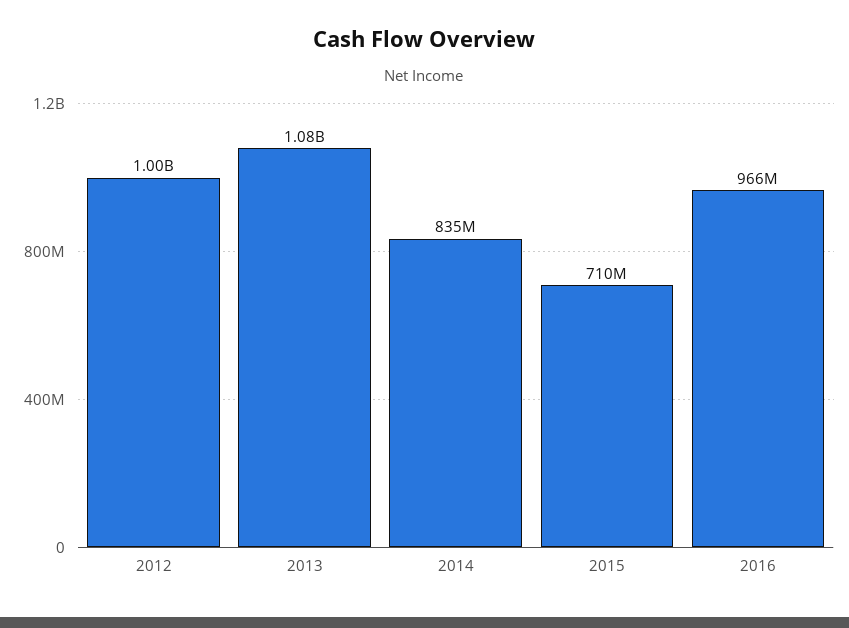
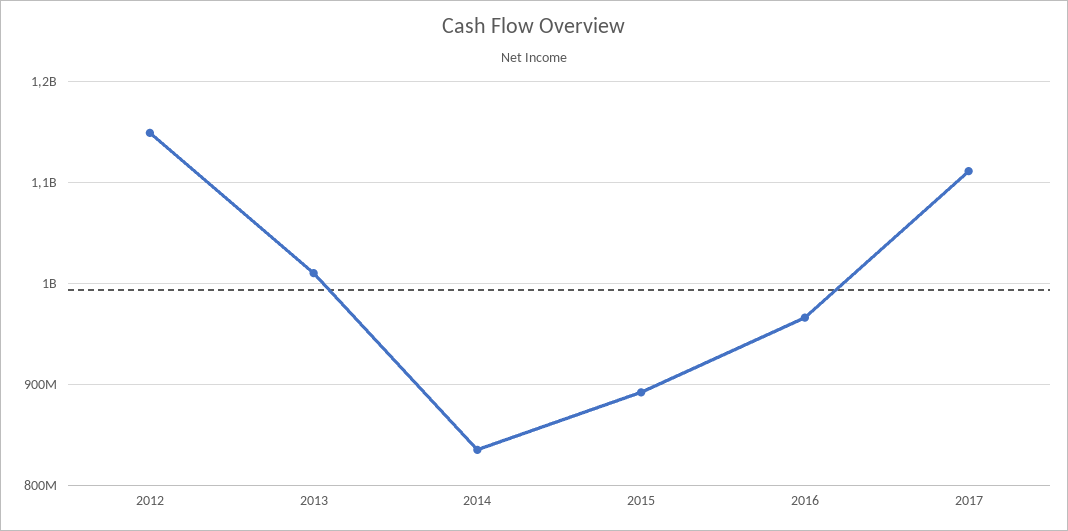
2012: 1000000000 -> 1150000000
2013: 1080000000 -> 1010000000
2015: 710000000 -> 890000000
2017: none -> 1110000000

